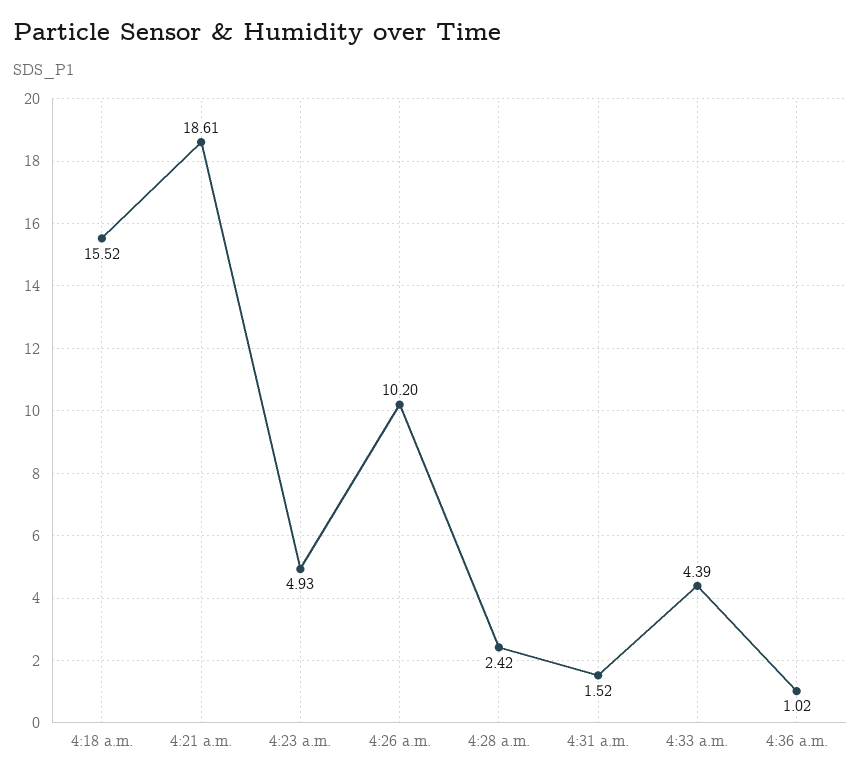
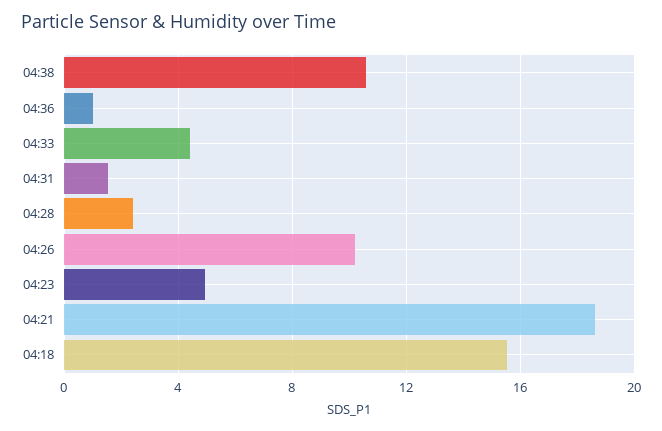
04:38: none -> 10.5

